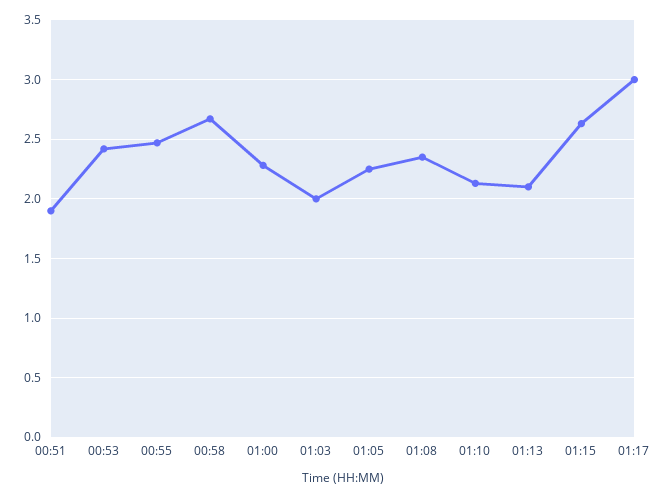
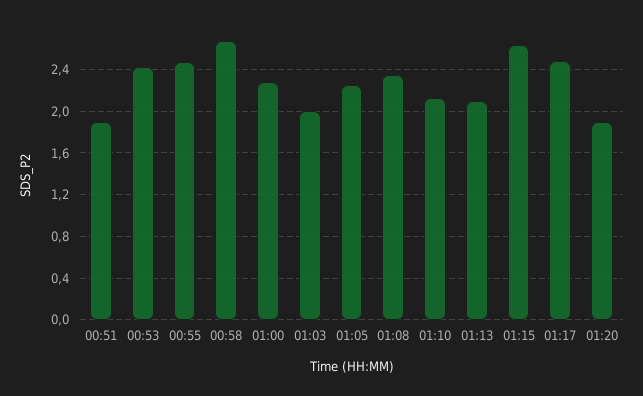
01:17: 3 -> 2.5
01:20: none -> 1.9

